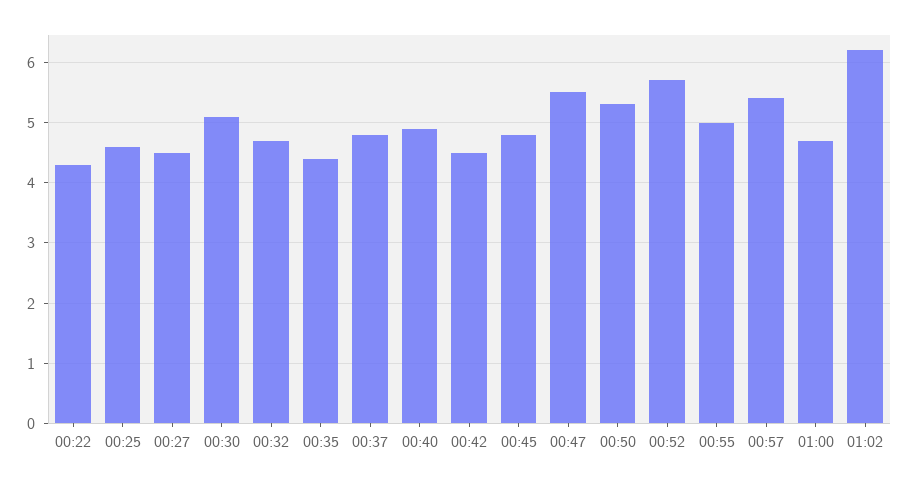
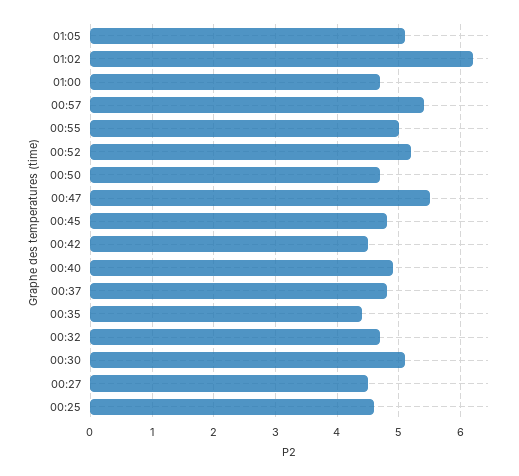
00:22: 4.3 -> none
00:50: 5.3 -> 4.7
00:52: 5.7 -> 5.2
01:05: none -> 5.1

